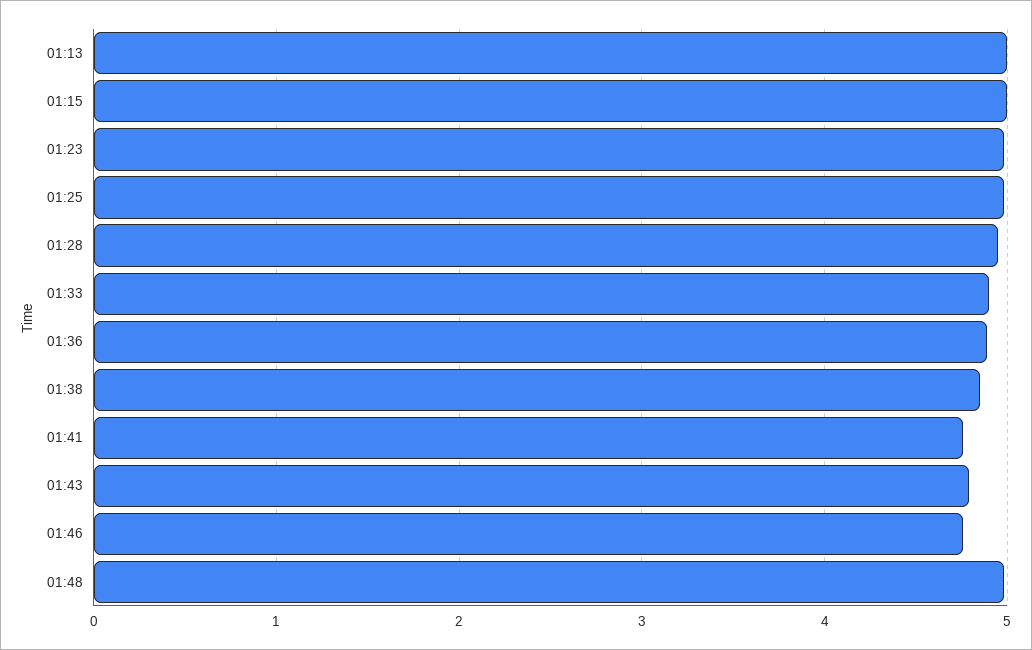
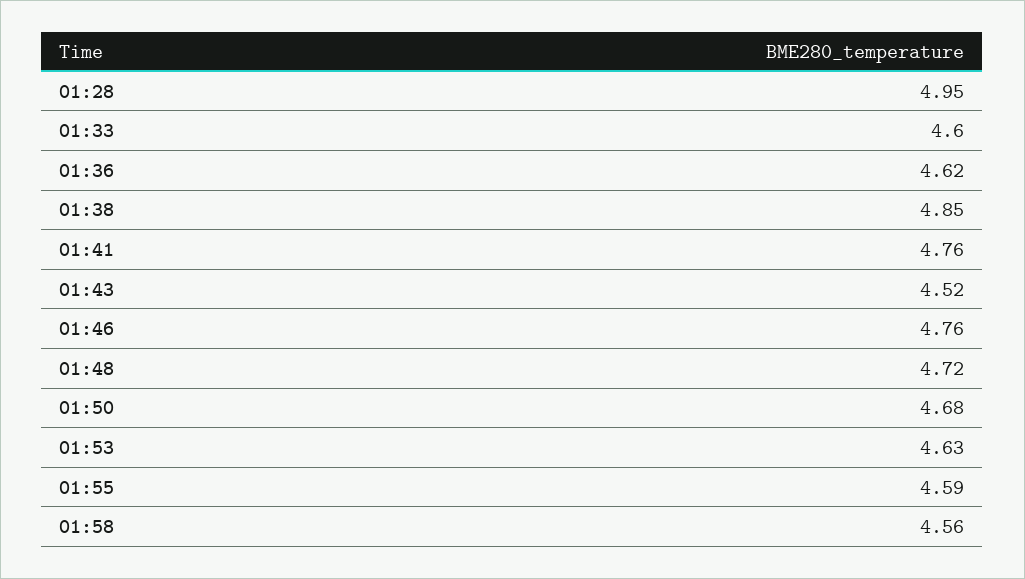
01:13: 5 -> none
01:15: 5 -> none
01:23: 5 -> none
01:25: 5 -> none
01:33: 4.9 -> 4.6
01:36: 4.9 -> 4.62
01:43: 4.8 -> 4.52
01:48: 5 -> 4.72
01:50: none -> 4.68
01:53: none -> 4.63
01:55: none -> 4.59
01:58: none -> 4.56

